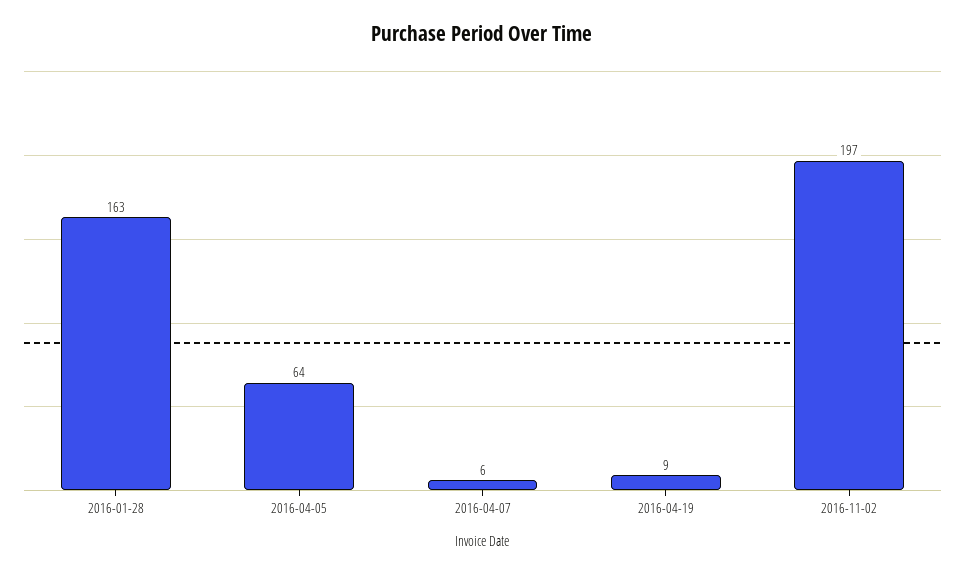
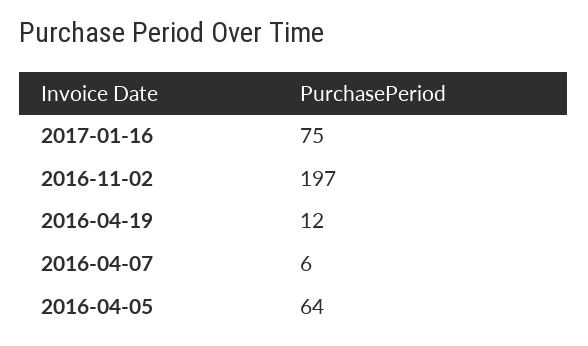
2016-01-28: 163 -> none
2016-04-19: 9 -> 12
2017-01-16: none -> 75

